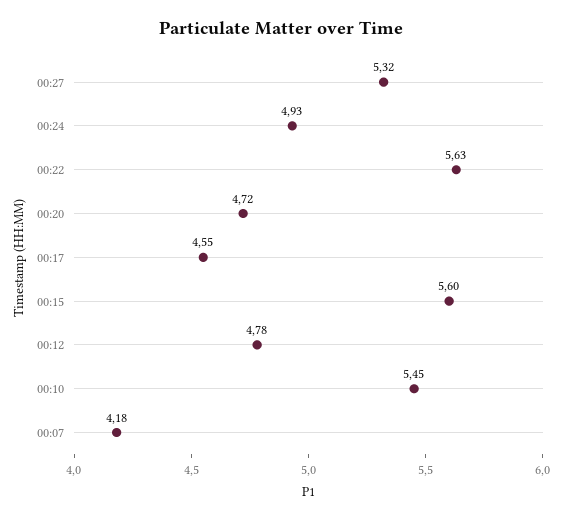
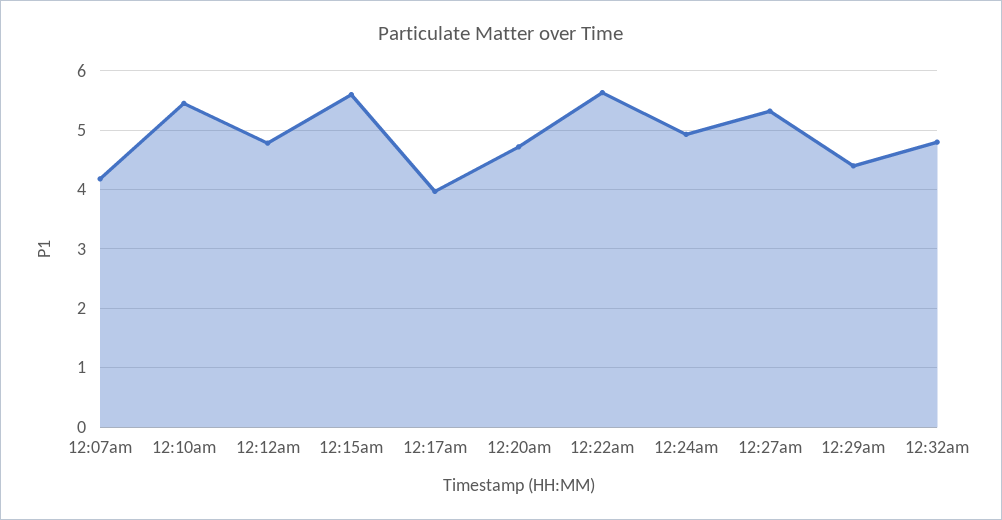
00:17: 4.55 -> 4
12:29am: none -> 4.4
12:32am: none -> 4.8

